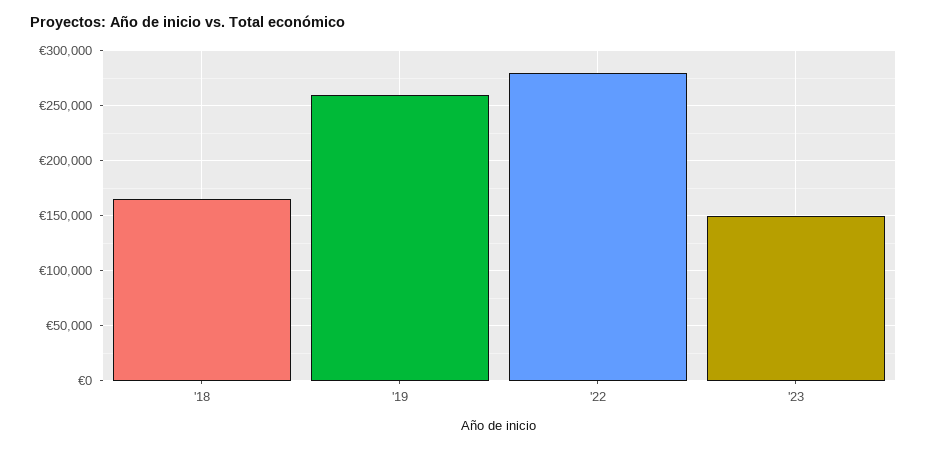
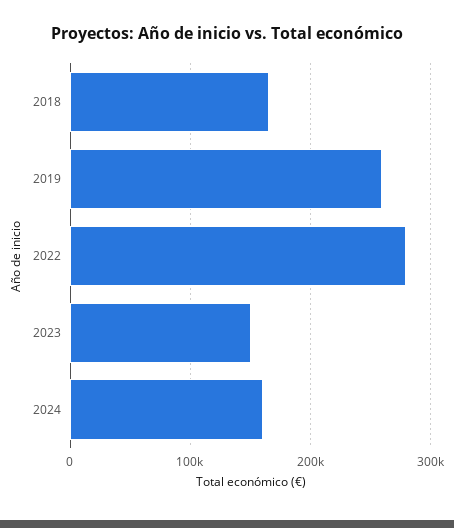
2024: none -> 160000

